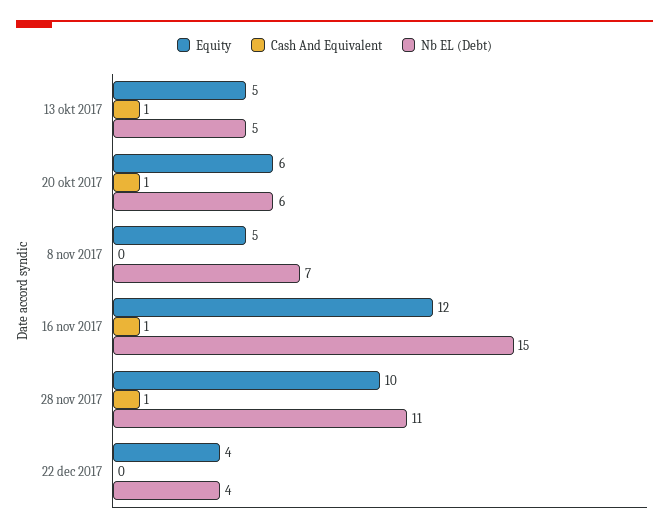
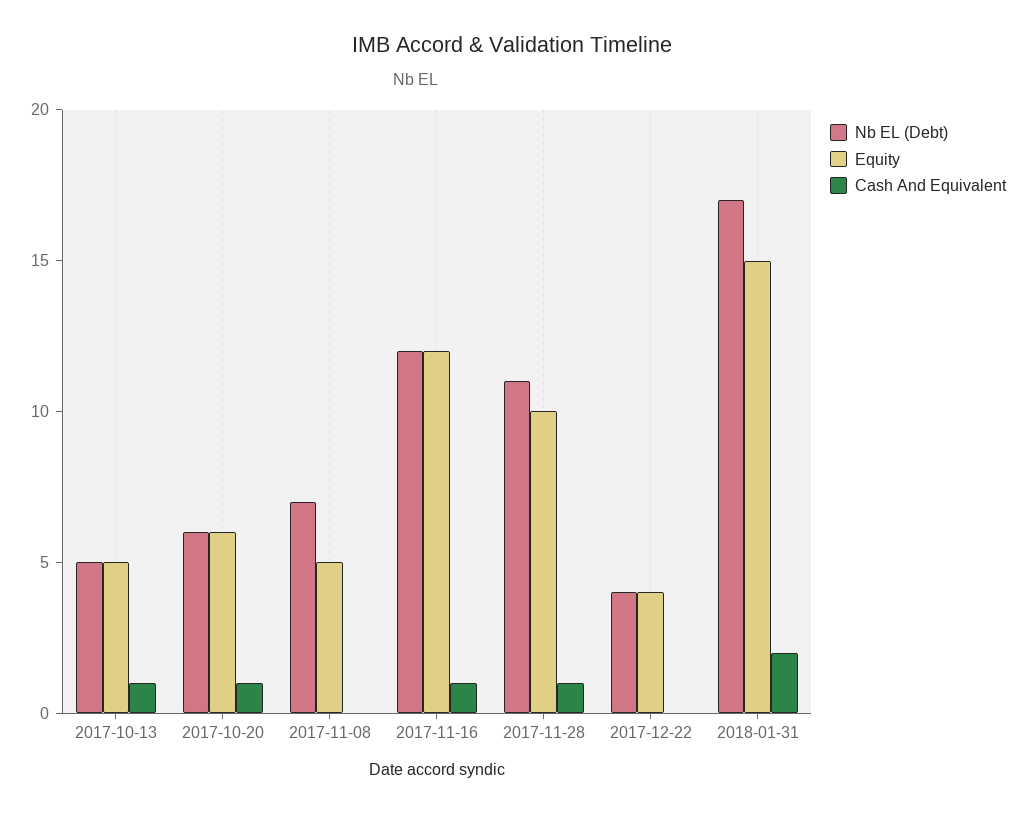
Nb EL (Debt), 16 nov 2017: 15 -> 12
Nb EL (Debt), 2018-01-31: none -> 17
Equity, 2018-01-31: none -> 15
Cash And Equivalent, 2018-01-31: none -> 2

